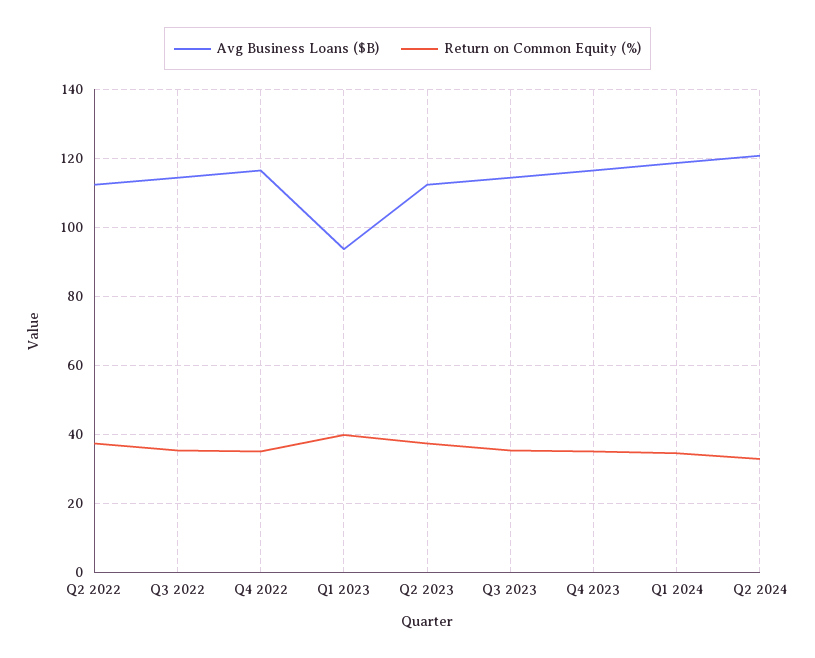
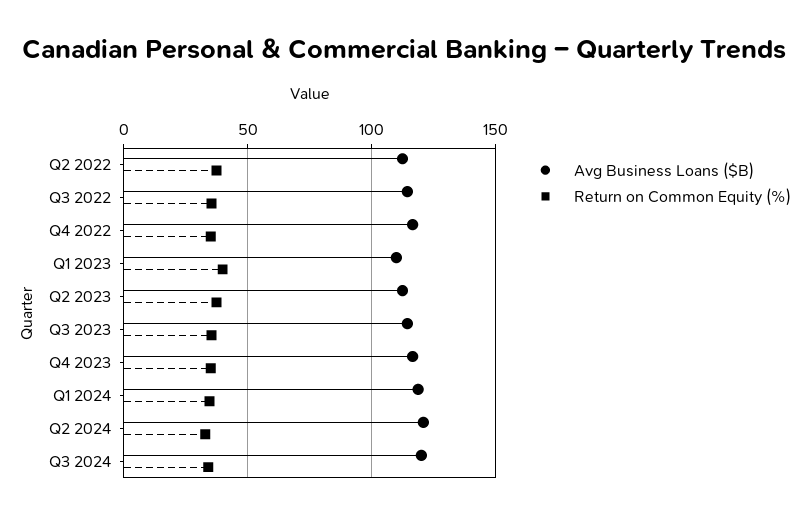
Avg Business Loans ($B), Q1 2023: 94 -> 110
Avg Business Loans ($B), Q3 2024: none -> 120
Return on Common Equity (%), Q3 2024: none -> 35

